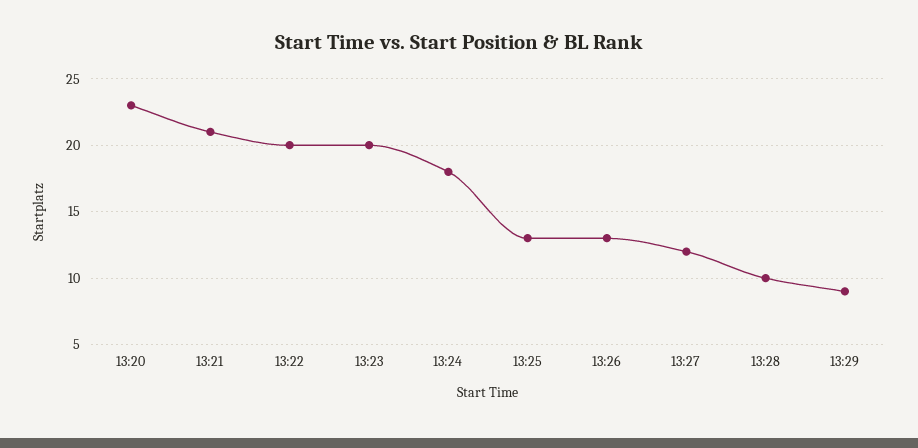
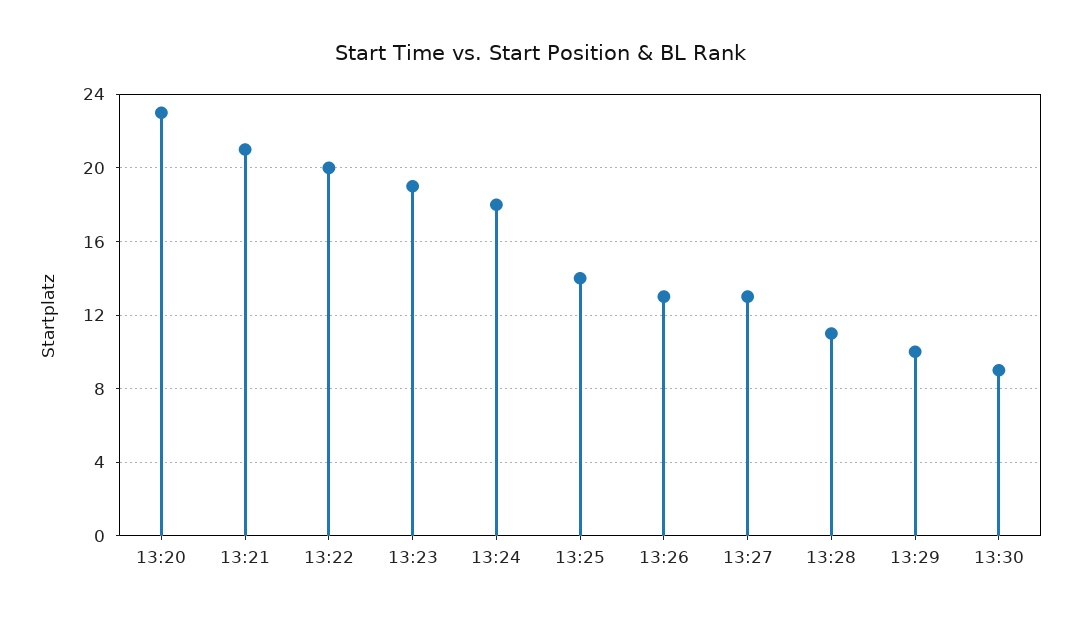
13:23: 20 -> 19
13:25: 13 -> 14
13:27: 12 -> 13
13:28: 10 -> 11
13:29: 9 -> 10
13:30: none -> 9

